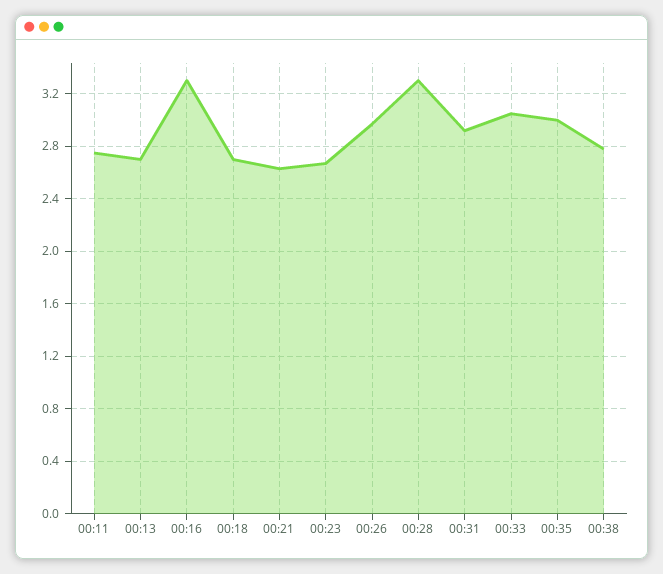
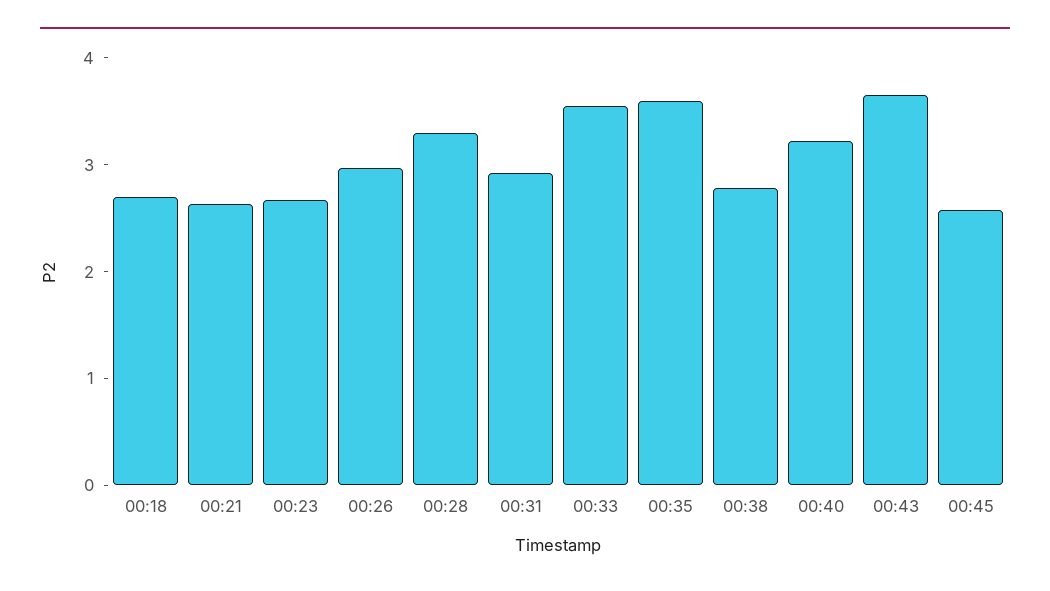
00:11: 2.75 -> none
00:13: 2.7 -> none
00:16: 3.3 -> none
00:33: 3.05 -> 3.6
00:35: 3 -> 3.6
00:40: none -> 3.2
00:43: none -> 3.6
00:45: none -> 2.6

